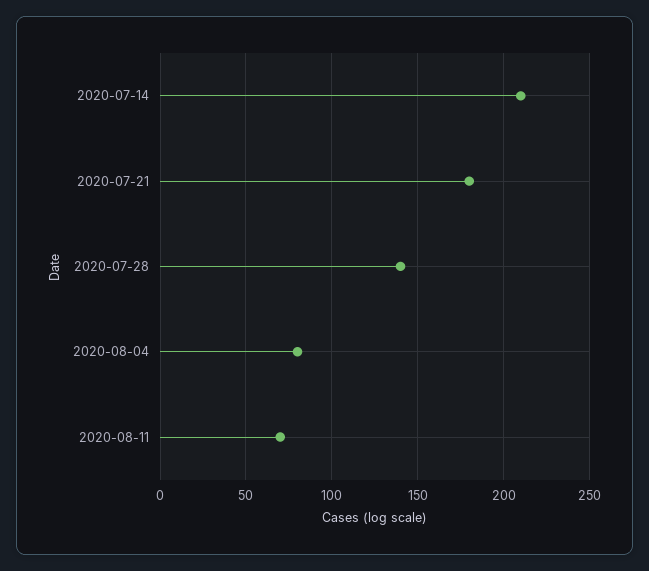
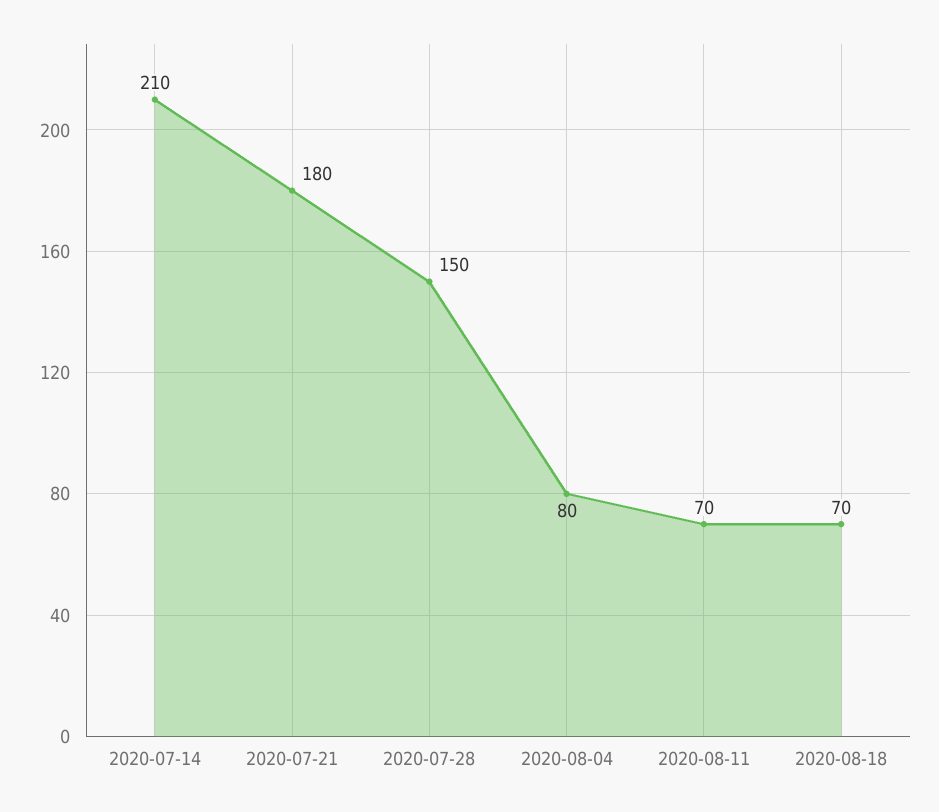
2020-07-28: 140 -> 150
2020-08-18: none -> 70

